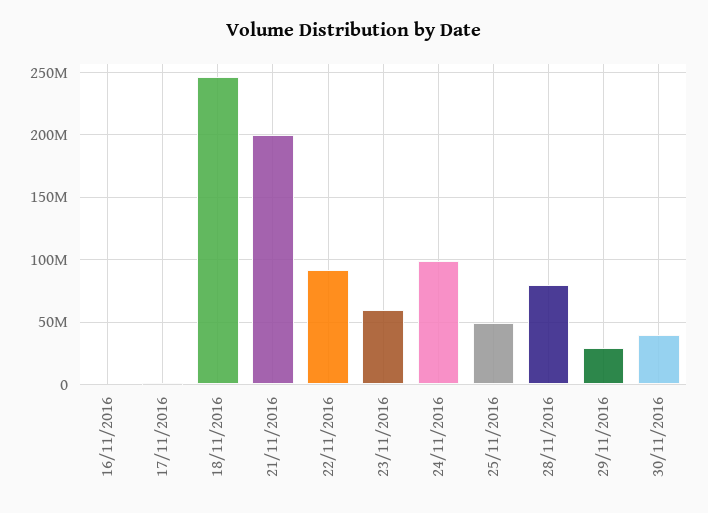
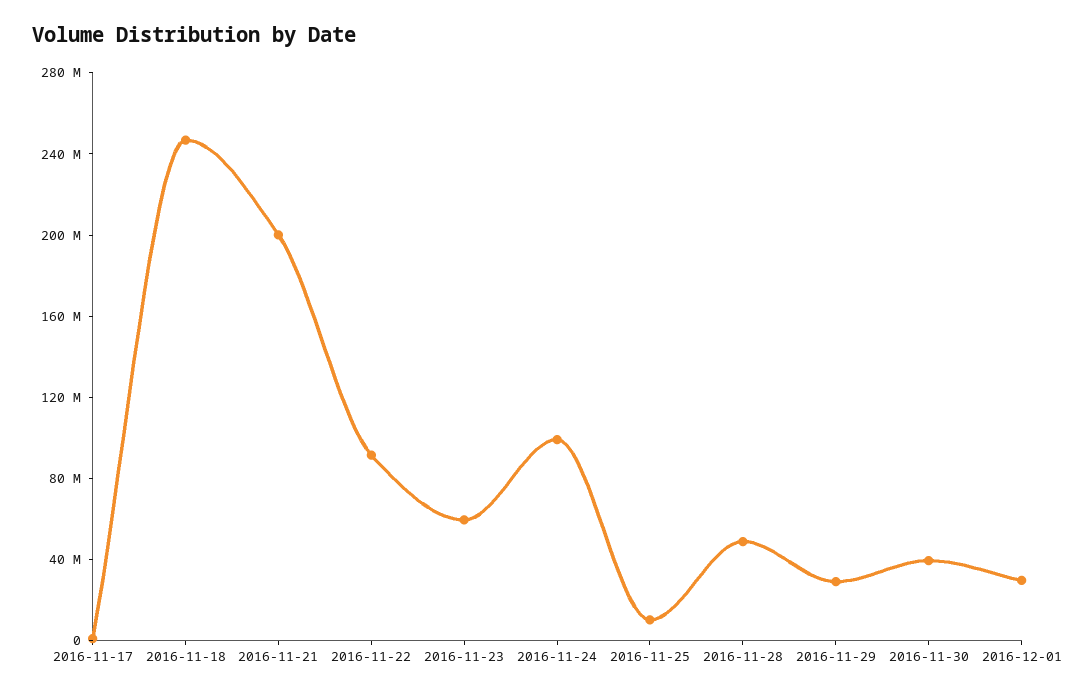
16/11/2016: 0 -> none
25/11/2016: 50000000 -> 10000000
28/11/2016: 80000000 -> 50000000
2016-12-01: none -> 30000000

